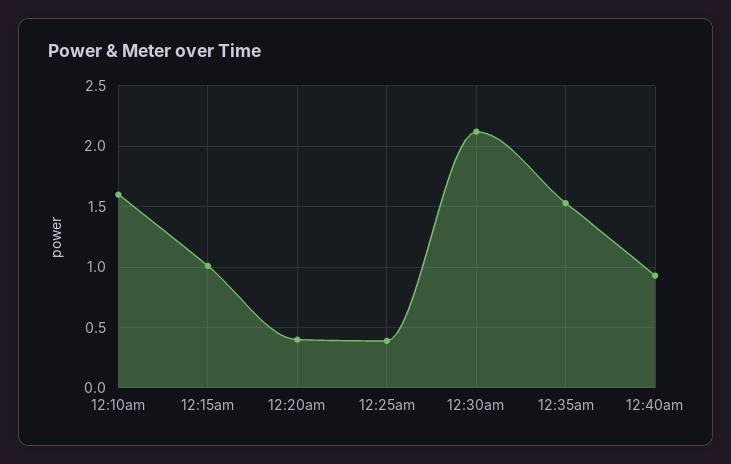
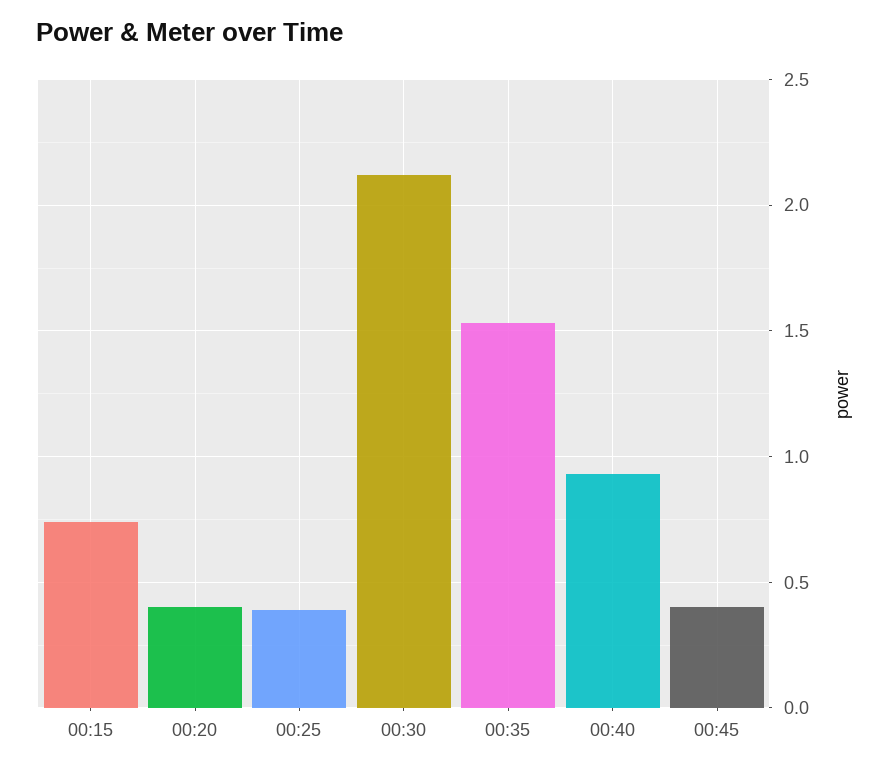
12:10am: 1.6 -> none
12:15am: 1 -> 0.75
00:45: none -> 0.4

